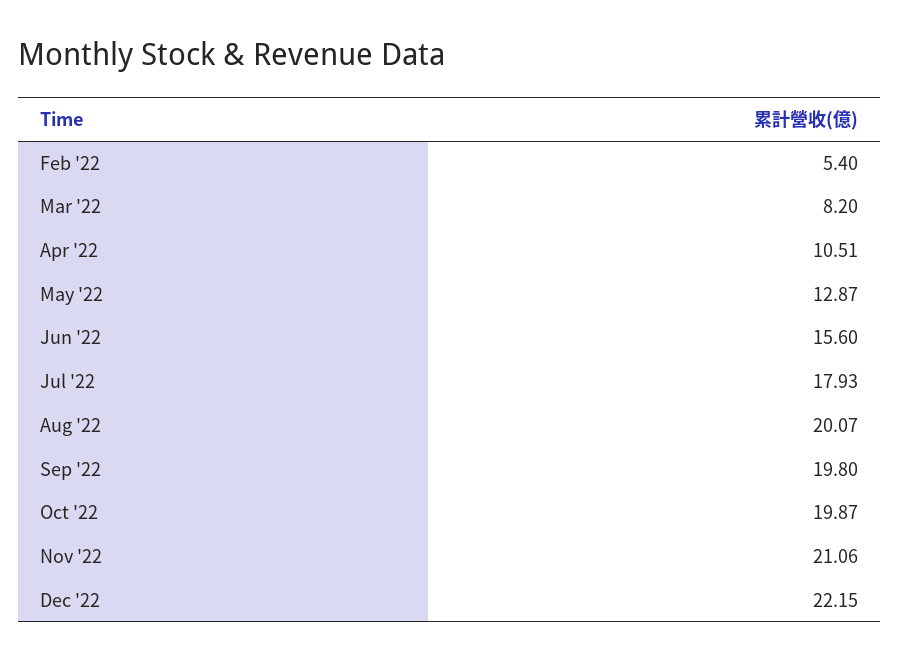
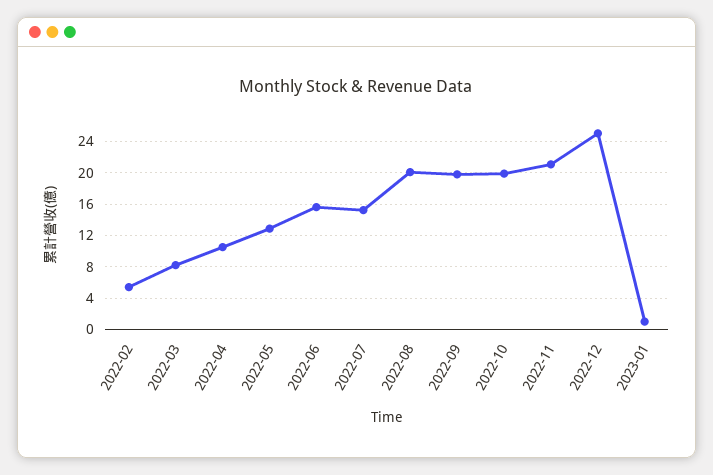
Jul '22: 17.93 -> 15
Dec '22: 22.15 -> 25
2023-01: none -> 1

